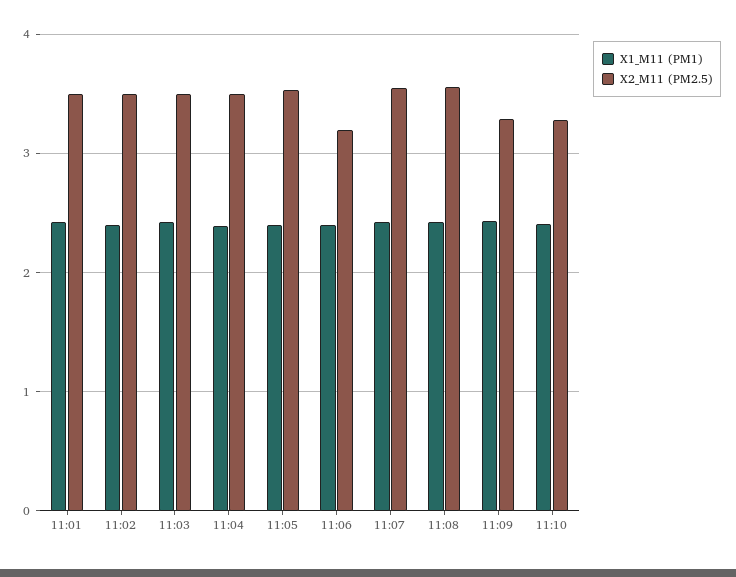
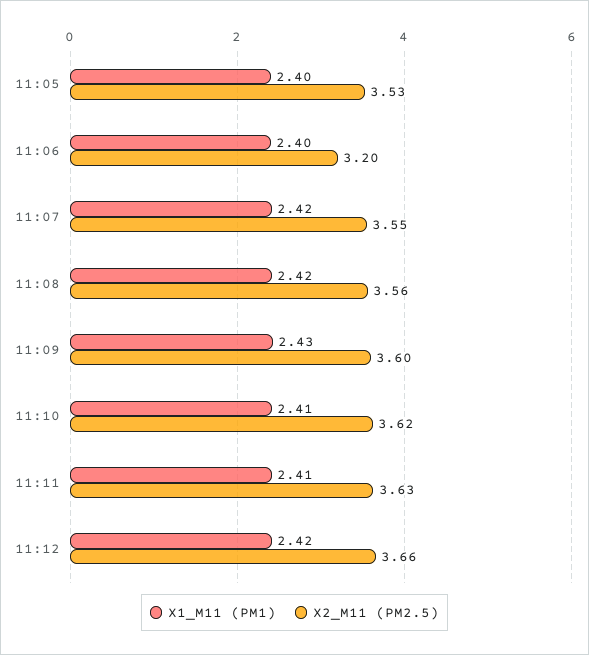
X1_M11 (PM1), 11:01: 2.4 -> none
X2_M11 (PM2.5), 11:01: 3.5 -> none
X1_M11 (PM1), 11:02: 2.4 -> none
X2_M11 (PM2.5), 11:02: 3.5 -> none
X1_M11 (PM1), 11:03: 2.4 -> none
X2_M11 (PM2.5), 11:03: 3.5 -> none
X1_M11 (PM1), 11:04: 2.4 -> none
X2_M11 (PM2.5), 11:04: 3.5 -> none
X2_M11 (PM2.5), 11:09: 3.3 -> 3.6
X2_M11 (PM2.5), 11:10: 3.3 -> 3.62
X1_M11 (PM1), 11:11: none -> 2.41
X2_M11 (PM2.5), 11:11: none -> 3.63
X1_M11 (PM1), 11:12: none -> 2.42
X2_M11 (PM2.5), 11:12: none -> 3.66

